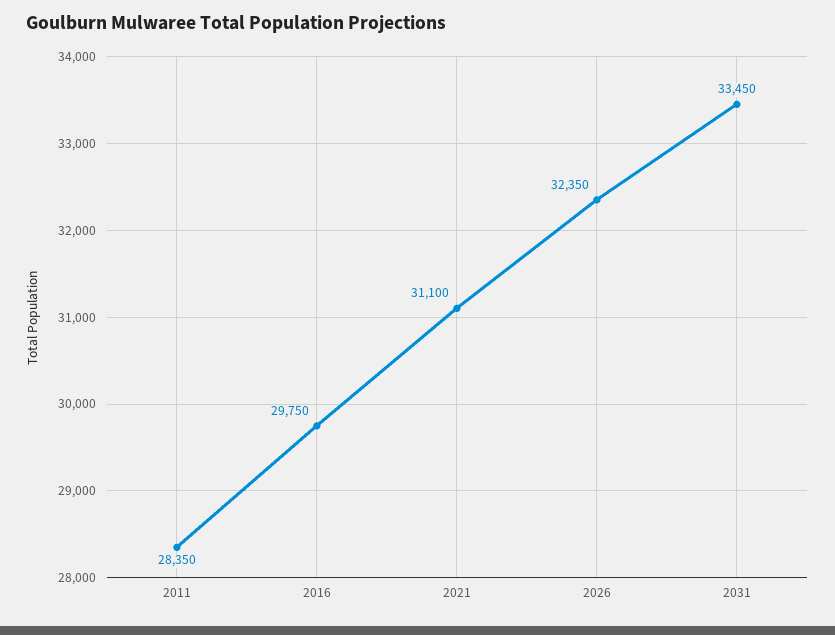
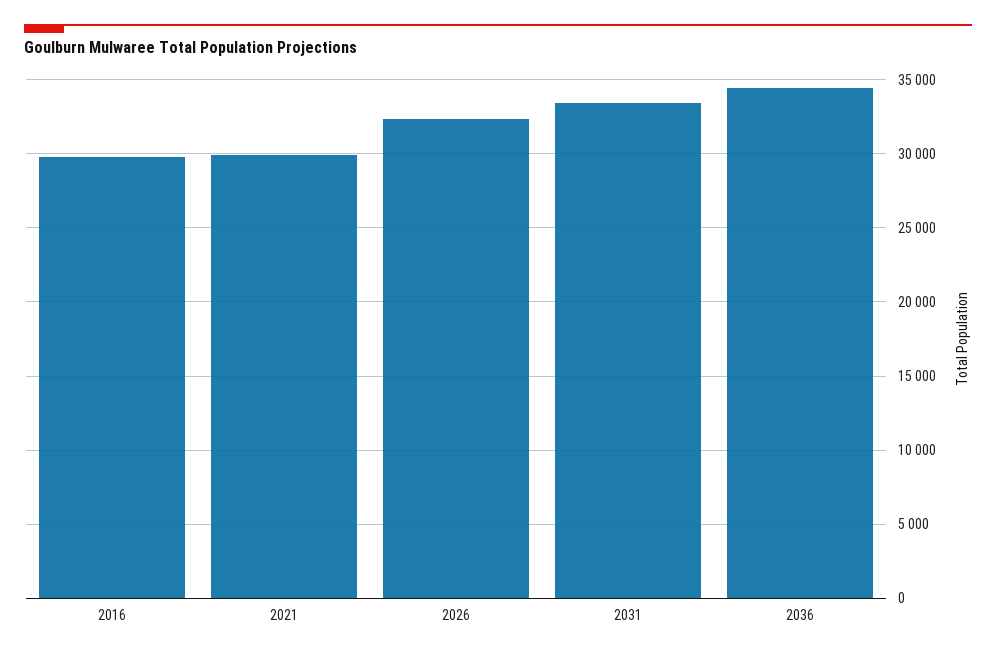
2011: 28350 -> none
2021: 31100 -> 30000
2036: none -> 34500

